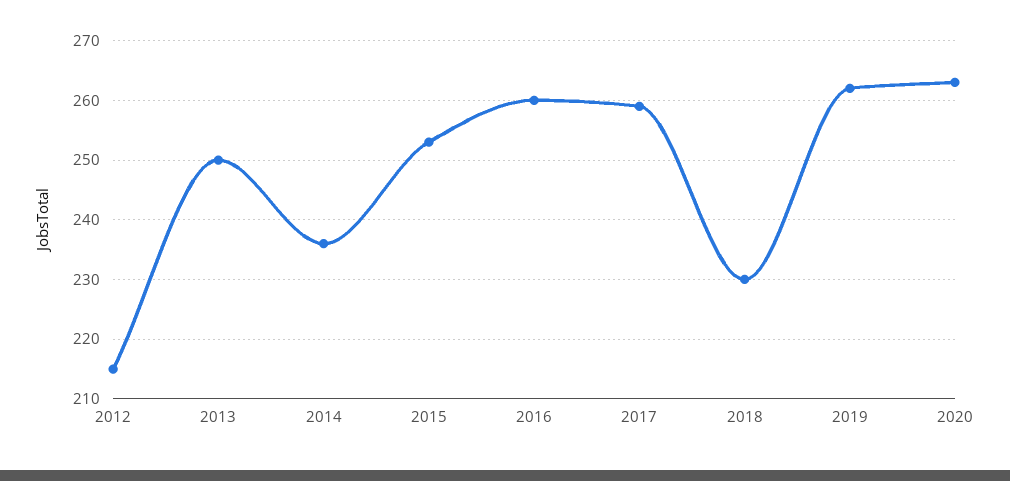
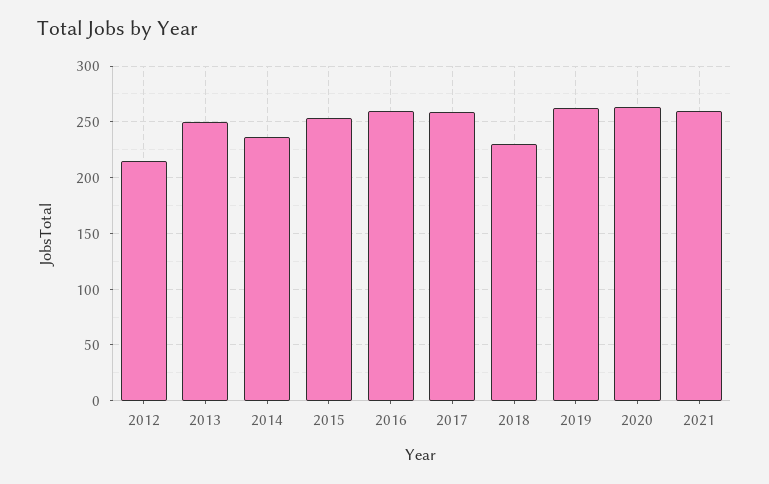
2021: none -> 260

